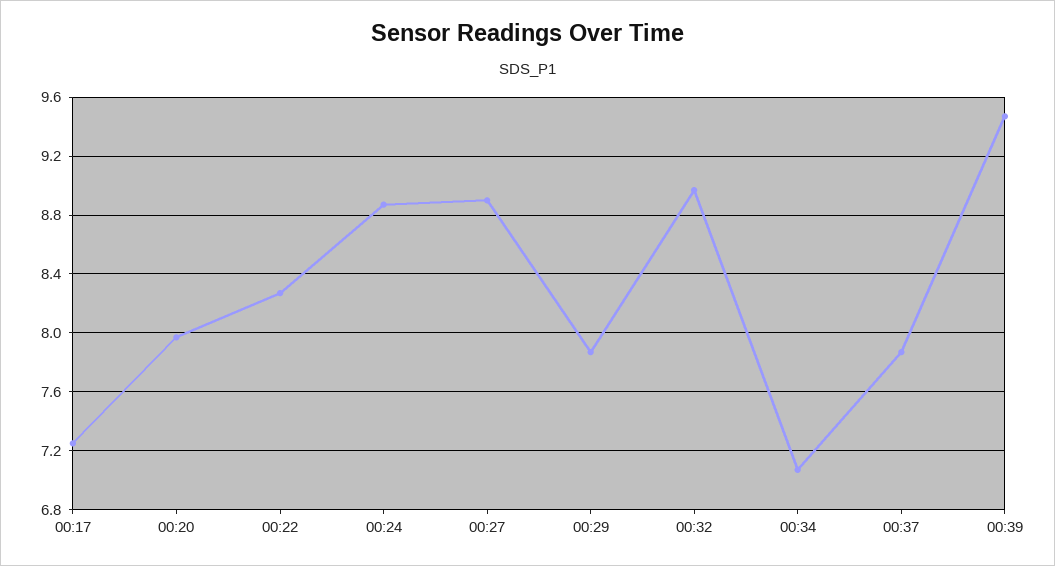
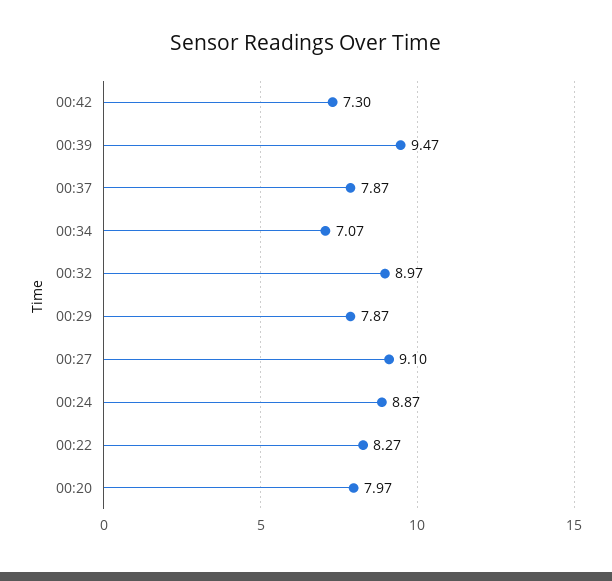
00:17: 7.25 -> none
00:27: 8.9 -> 9.1
00:42: none -> 7.3

